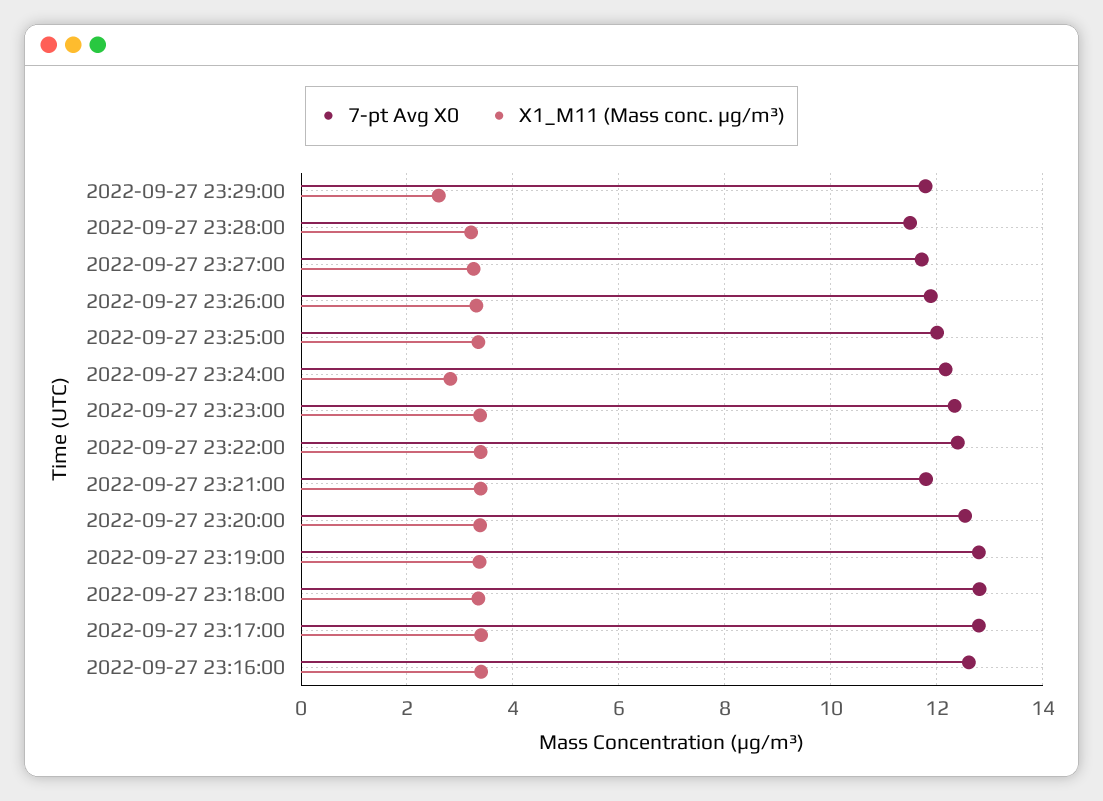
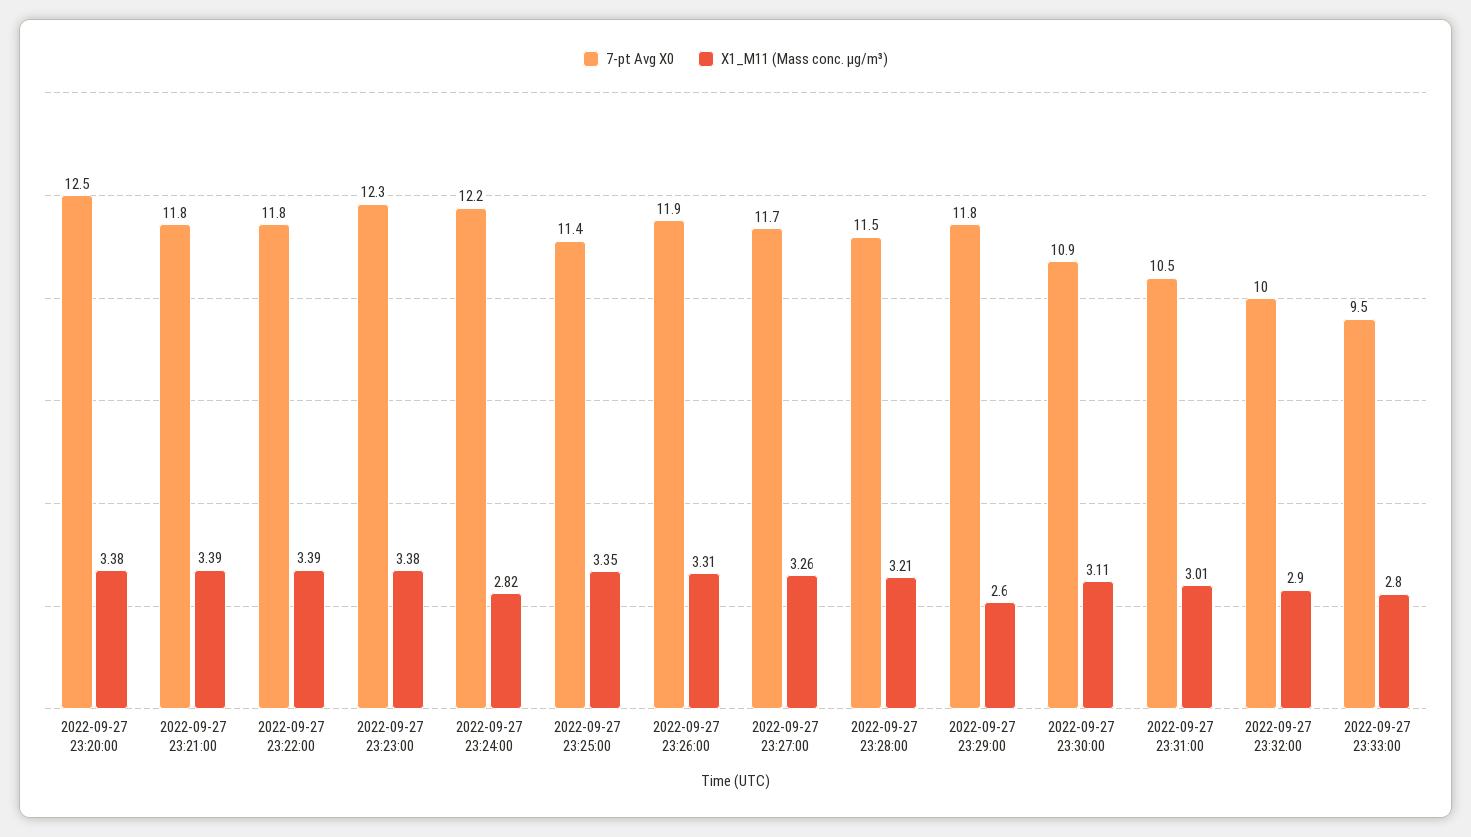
7-pt Avg X0, 2022-09-27 23:25:00: 12 -> 11.4
7-pt Avg X0, 2022-09-27 23:22:00: 12.4 -> 11.8
7-pt Avg X0, 2022-09-27 23:19:00: 12.8 -> none
X1_M11 (Mass conc. μg/m³), 2022-09-27 23:19:00: 3.4 -> none
7-pt Avg X0, 2022-09-27 23:18:00: 12.8 -> none
X1_M11 (Mass conc. μg/m³), 2022-09-27 23:18:00: 3.4 -> none
7-pt Avg X0, 2022-09-27 23:17:00: 12.8 -> none
X1_M11 (Mass conc. μg/m³), 2022-09-27 23:17:00: 3.4 -> none
7-pt Avg X0, 2022-09-27 23:16:00: 12.6 -> none
X1_M11 (Mass conc. μg/m³), 2022-09-27 23:16:00: 3.4 -> none
7-pt Avg X0, 2022-09-27 23:30:00: none -> 10.9
X1_M11 (Mass conc. μg/m³), 2022-09-27 23:30:00: none -> 3.11
7-pt Avg X0, 2022-09-27 23:31:00: none -> 10.5
X1_M11 (Mass conc. μg/m³), 2022-09-27 23:31:00: none -> 3.01
7-pt Avg X0, 2022-09-27 23:32:00: none -> 10
X1_M11 (Mass conc. μg/m³), 2022-09-27 23:32:00: none -> 2.9
7-pt Avg X0, 2022-09-27 23:33:00: none -> 9.5
X1_M11 (Mass conc. μg/m³), 2022-09-27 23:33:00: none -> 2.8

